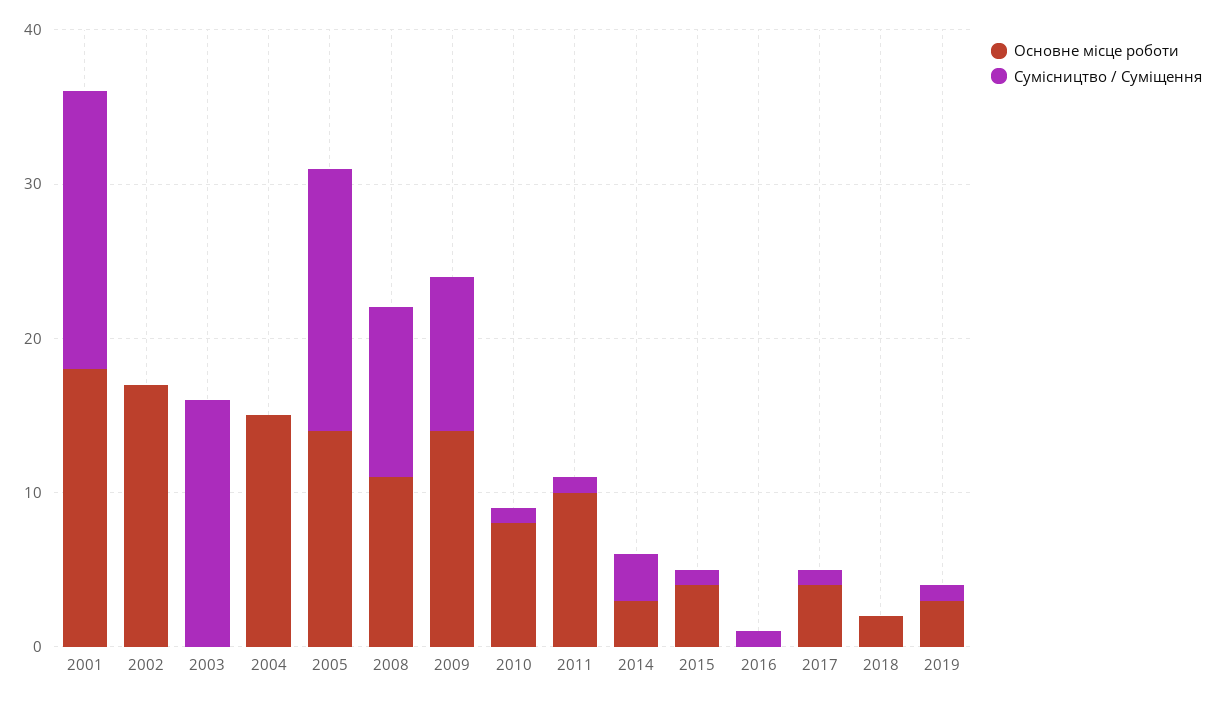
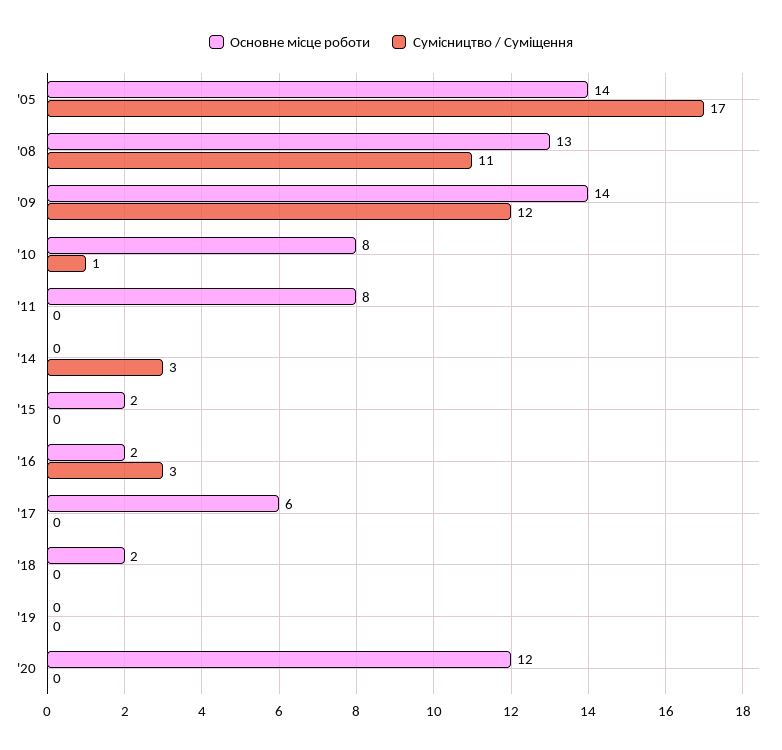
Основне місце роботи, 2001: 18 -> none
Сумісництво / Суміщення, 2001: 18 -> none
Основне місце роботи, 2002: 17 -> none
Сумісництво / Суміщення, 2002: 0 -> none
Основне місце роботи, 2003: 0 -> none
Сумісництво / Суміщення, 2003: 16 -> none
Основне місце роботи, 2004: 15 -> none
Сумісництво / Суміщення, 2004: 0 -> none
Основне місце роботи, 2008: 11 -> 13
Сумісництво / Суміщення, 2009: 10 -> 12
Основне місце роботи, 2011: 10 -> 8
Сумісництво / Суміщення, 2011: 1 -> 0
Основне місце роботи, 2014: 3 -> 0
Основне місце роботи, 2015: 4 -> 2
Сумісництво / Суміщення, 2015: 1 -> 0
Основне місце роботи, 2016: 0 -> 2
Сумісництво / Суміщення, 2016: 1 -> 3
Основне місце роботи, 2017: 4 -> 6
Сумісництво / Суміщення, 2017: 1 -> 0
Основне місце роботи, 2019: 3 -> 0
Сумісництво / Суміщення, 2019: 1 -> 0
Основне місце роботи, '20: none -> 12
Сумісництво / Суміщення, '20: none -> 0

